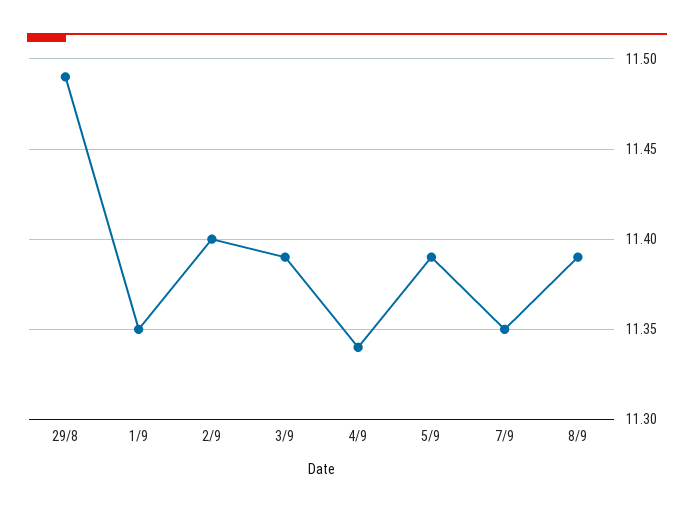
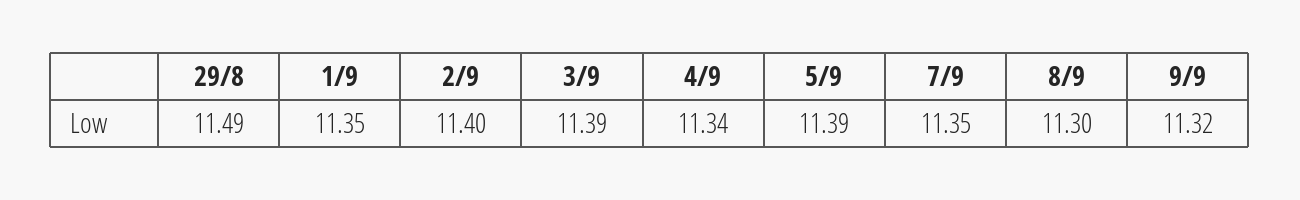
8/9: 11.39 -> 11.3
9/9: none -> 11.32

